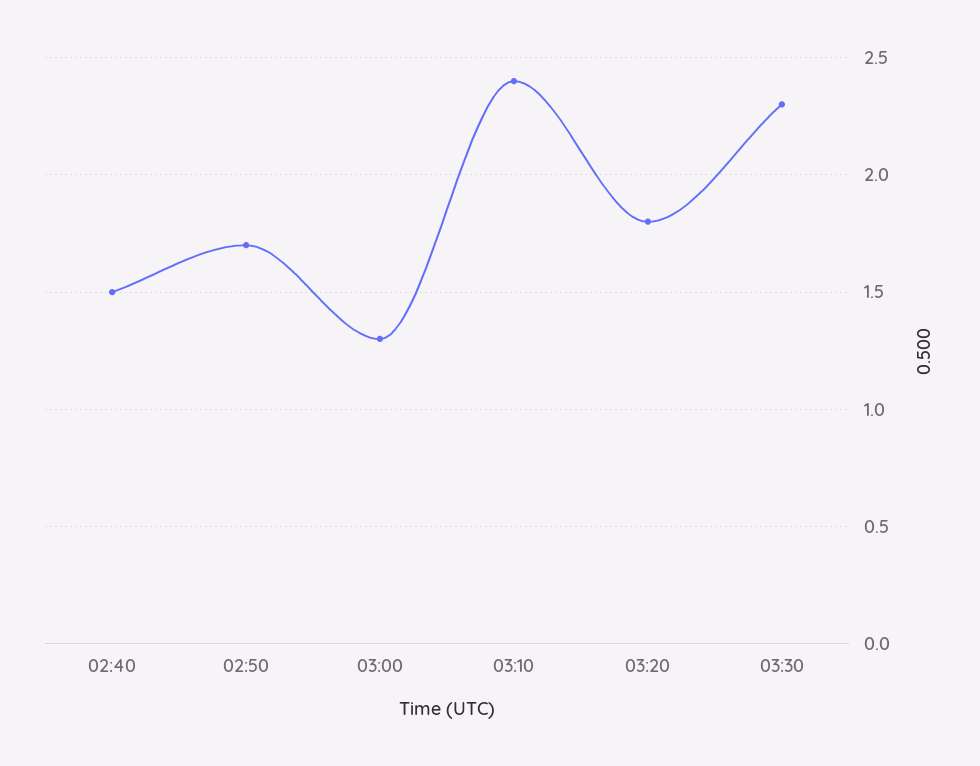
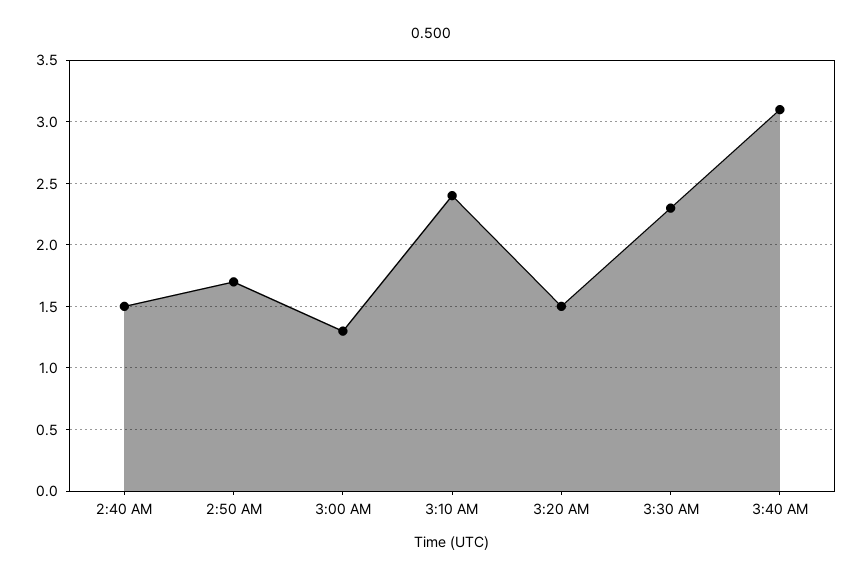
03:20: 1.8 -> 1.5
3:40 AM: none -> 3.1

